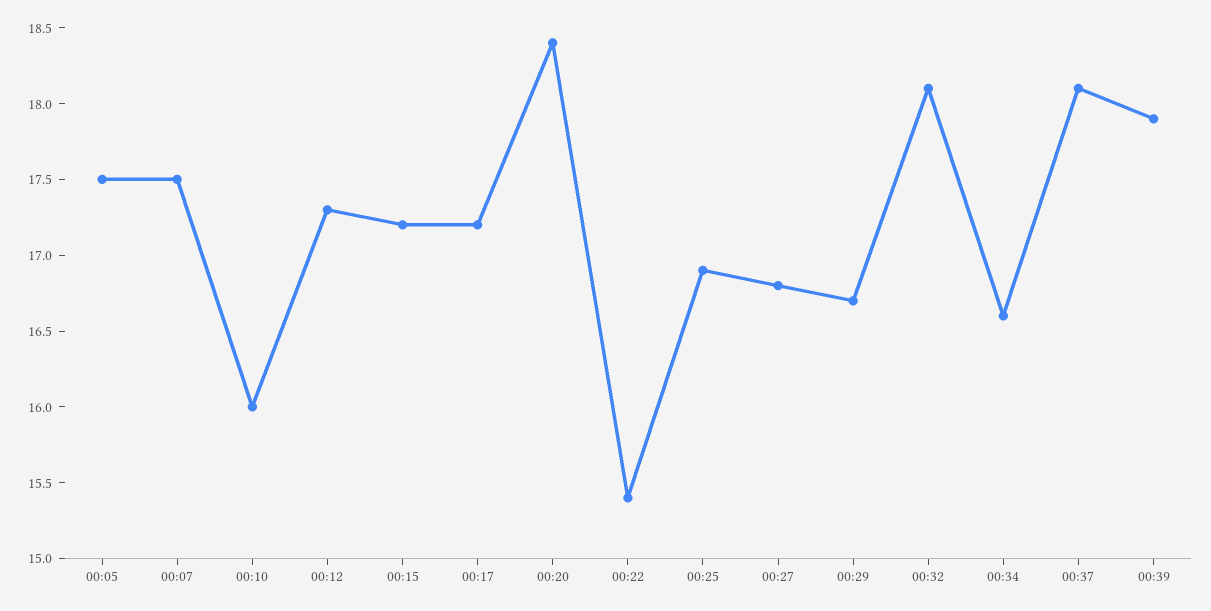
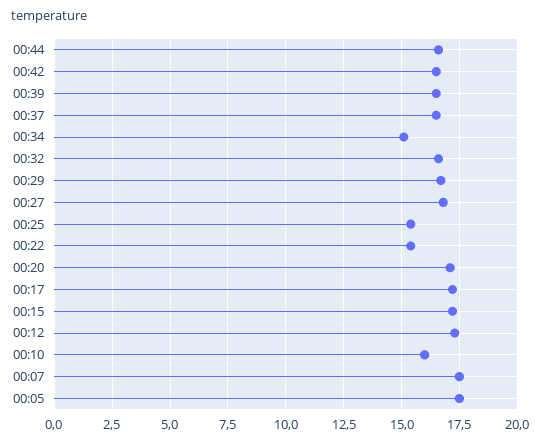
00:20: 18.4 -> 17
00:25: 16.9 -> 15.5
00:32: 18.1 -> 16.5
00:34: 16.6 -> 15
00:37: 18.1 -> 16.5
00:39: 17.9 -> 16.5
00:44: none -> 16.5
00:42: none -> 16.5

